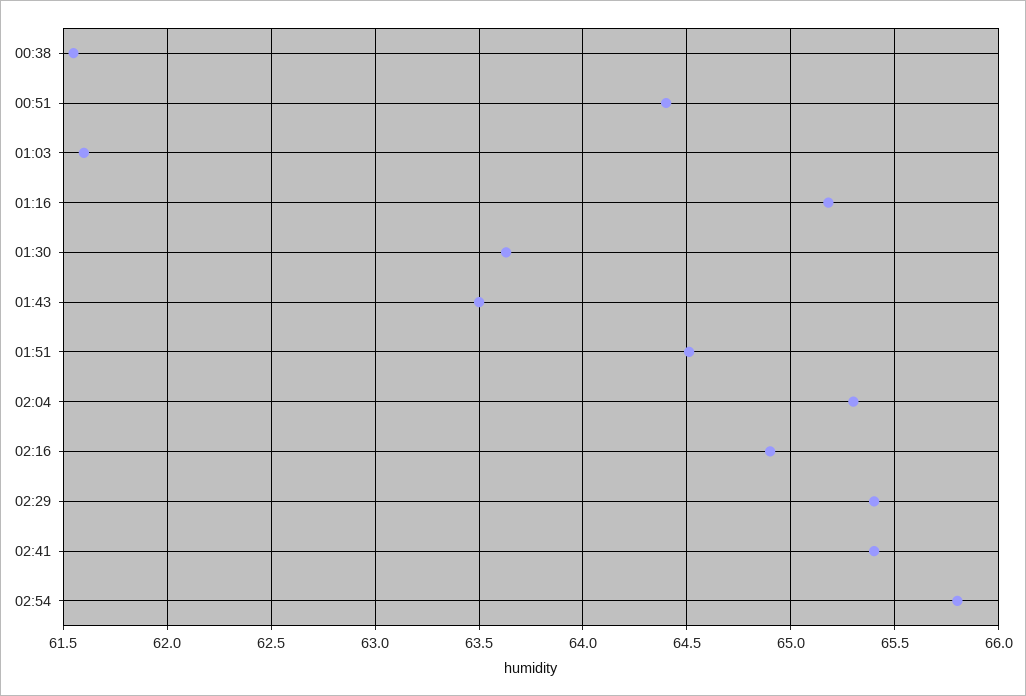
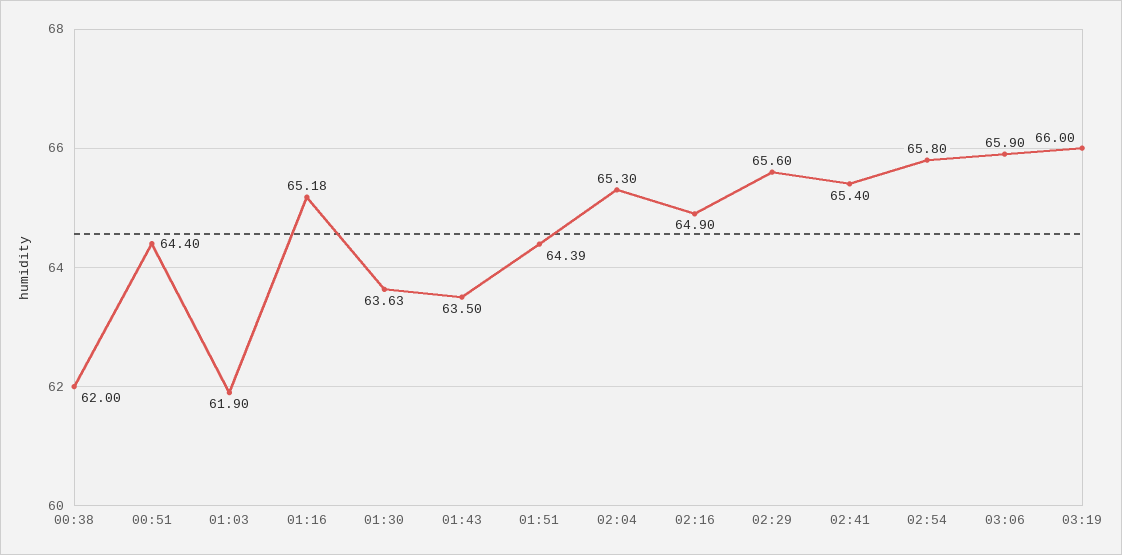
00:38: 61.55 -> 62
01:03: 61.6 -> 61.9
01:51: 64.5 -> 64.39
02:29: 65.4 -> 65.6
03:06: none -> 65.9
03:19: none -> 66

